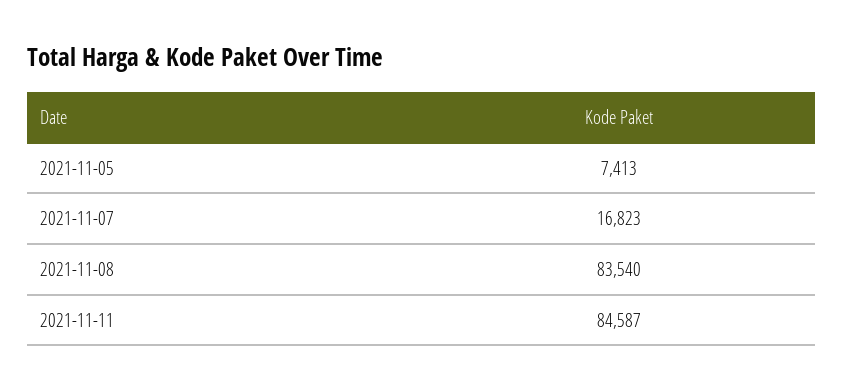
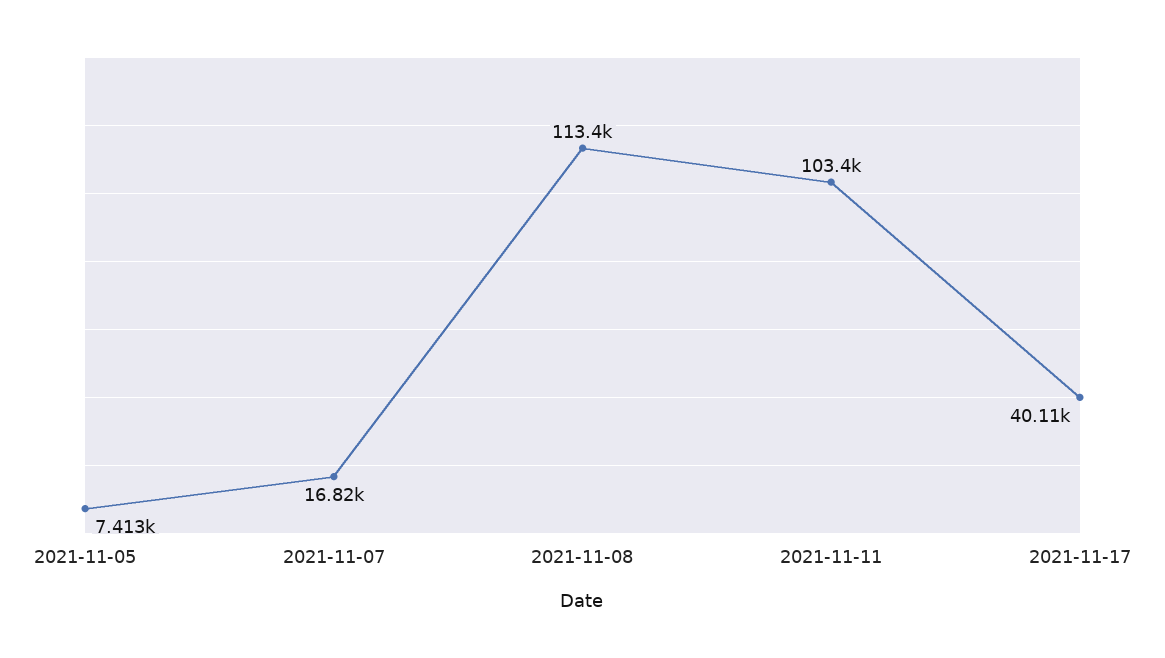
2021-11-08: 83540 -> 113400
2021-11-11: 84587 -> 103400
2021-11-17: none -> 40110

